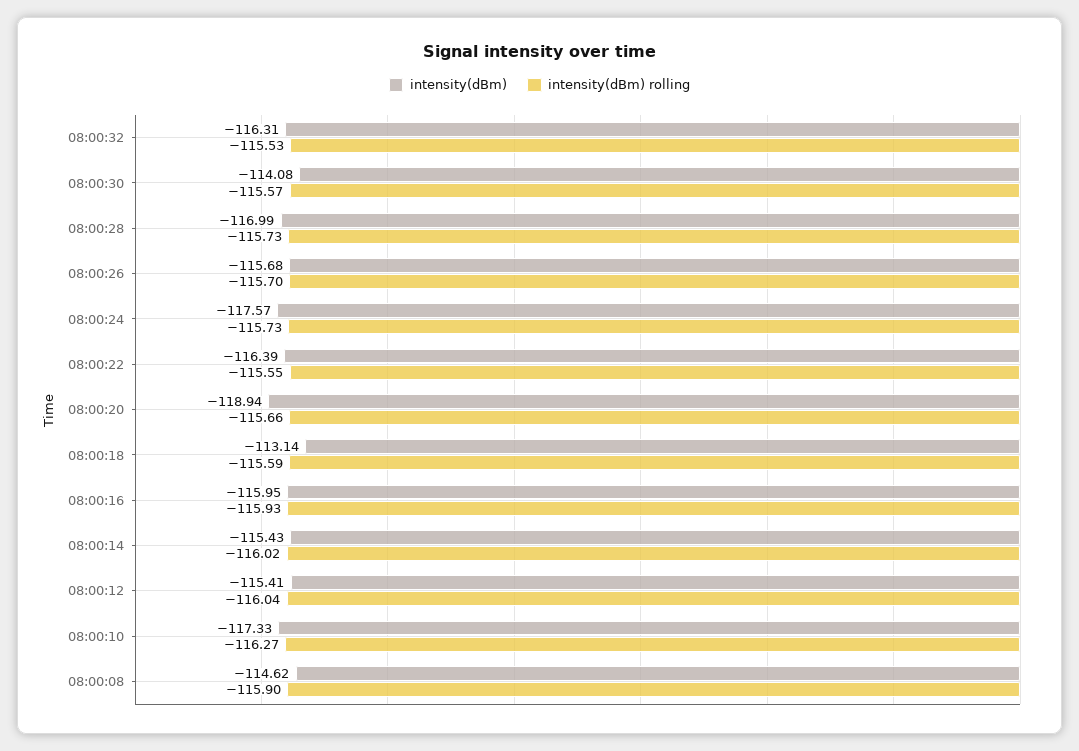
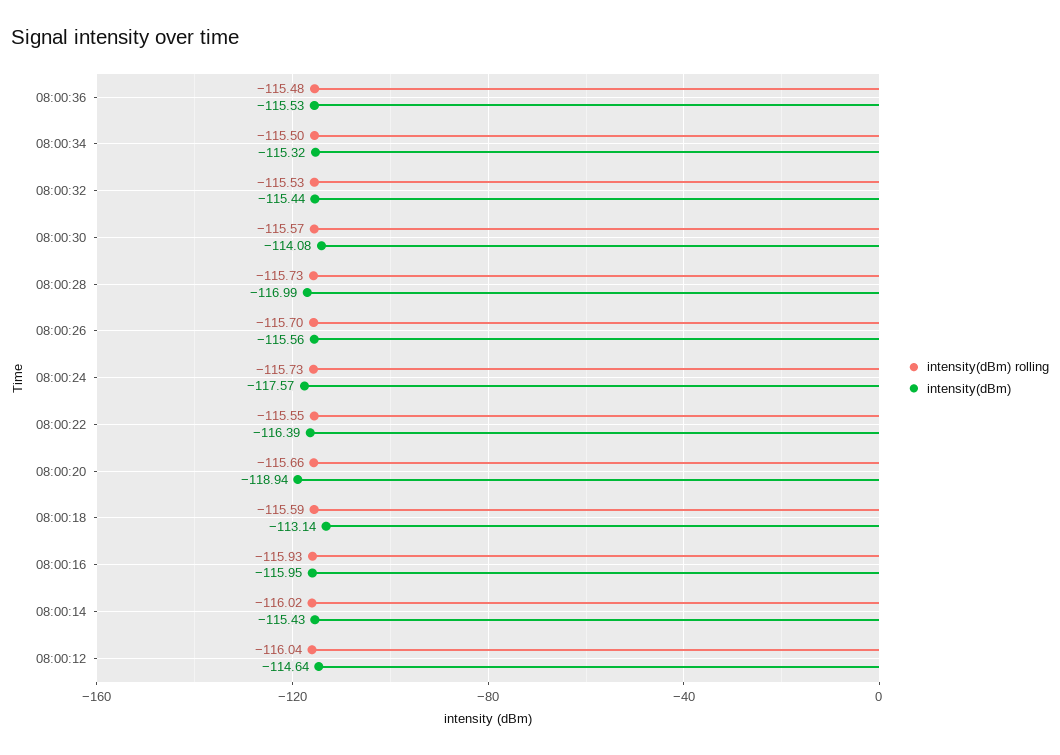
intensity(dBm), 08:00:32: -116.31 -> -115.44
intensity(dBm), 08:00:26: -115.68 -> -115.56
intensity(dBm), 08:00:12: -115.41 -> -114.64
intensity(dBm), 08:00:10: -117.33 -> none
intensity(dBm) rolling, 08:00:10: -116.27 -> none
intensity(dBm), 08:00:08: -114.62 -> none
intensity(dBm) rolling, 08:00:08: -115.9 -> none
intensity(dBm) rolling, 08:00:36: none -> -115.48
intensity(dBm), 08:00:36: none -> -115.53
intensity(dBm) rolling, 08:00:34: none -> -115.5
intensity(dBm), 08:00:34: none -> -115.32

